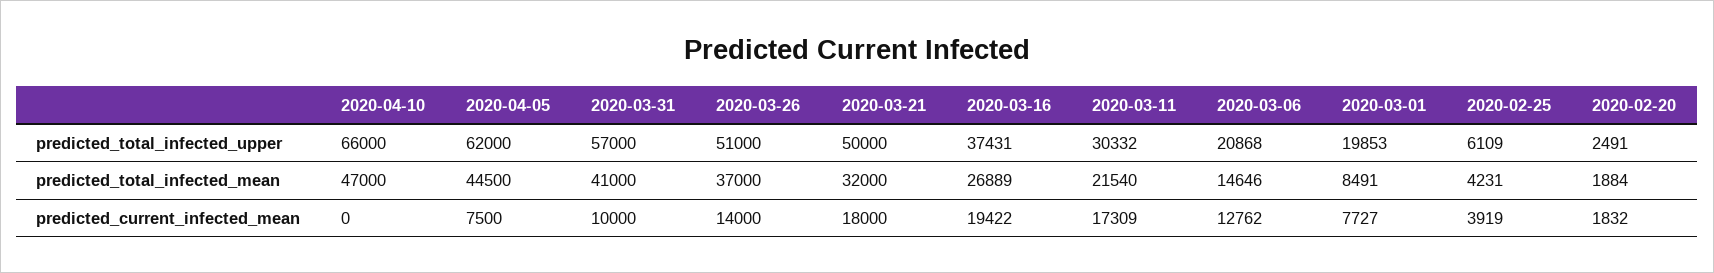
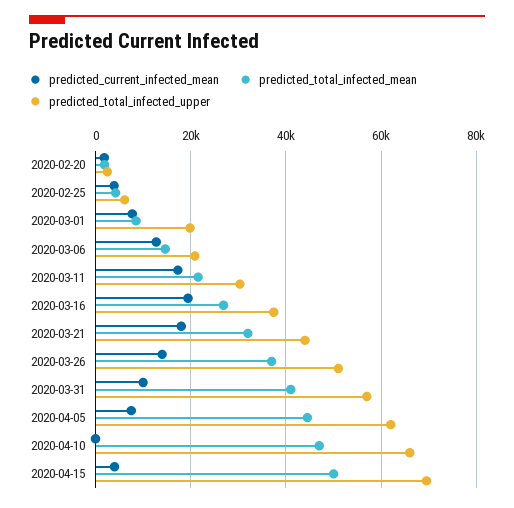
predicted_total_infected_upper, 2020-03-21: 50000 -> 44000
predicted_current_infected_mean, 2020-04-15: none -> 4000
predicted_total_infected_mean, 2020-04-15: none -> 50000
predicted_total_infected_upper, 2020-04-15: none -> 70000

